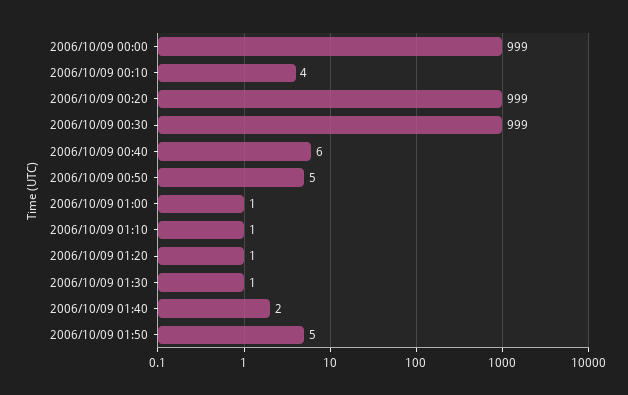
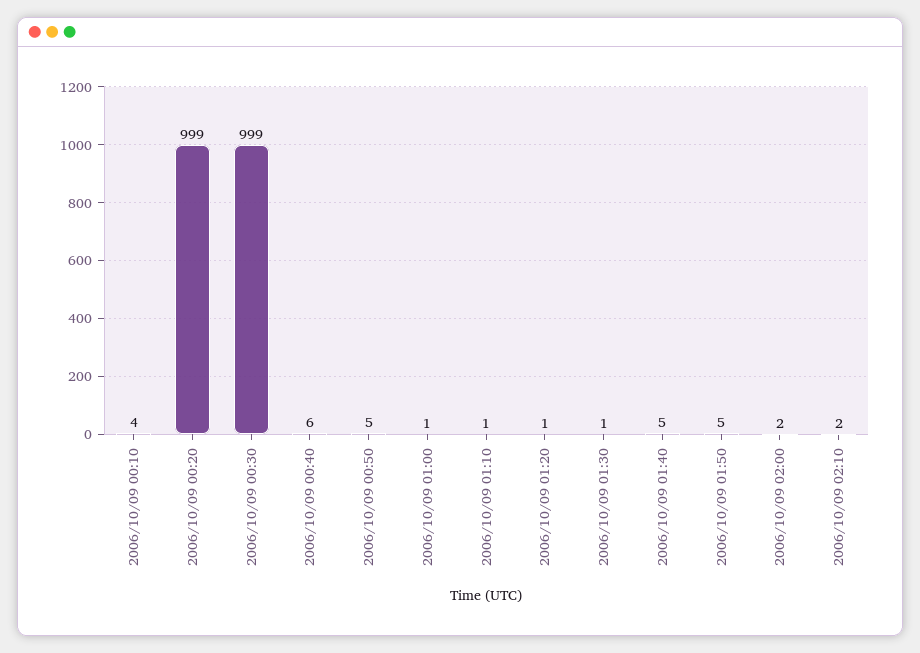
2006/10/09 00:00: 999 -> none
2006/10/09 01:40: 2 -> 5
2006/10/09 02:00: none -> 2
2006/10/09 02:10: none -> 2

